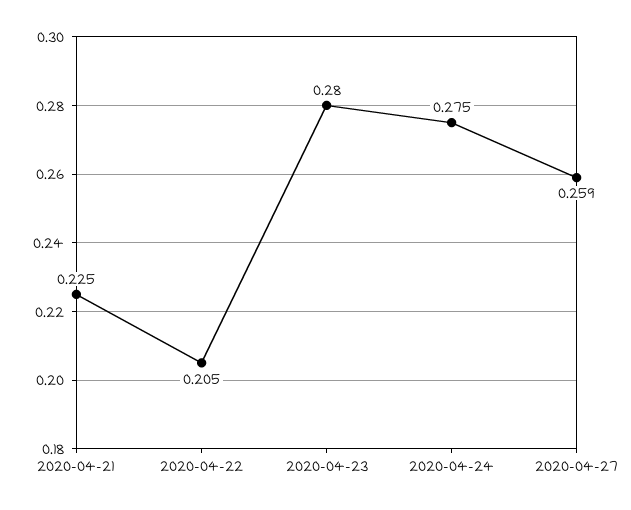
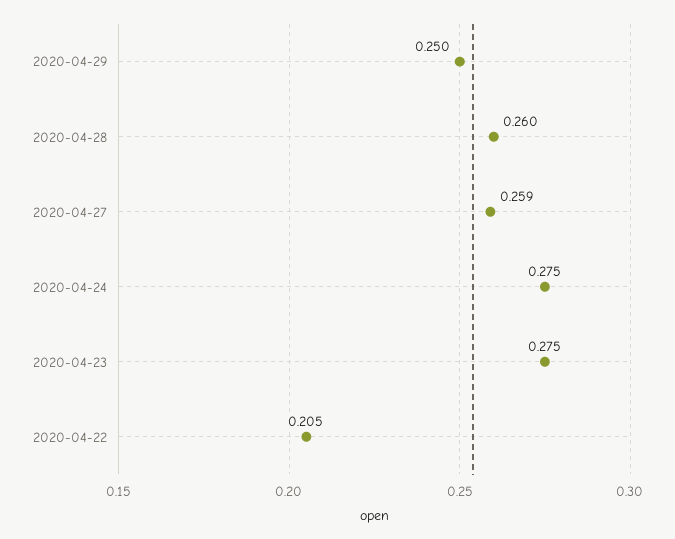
2020-04-21: 0.225 -> none
2020-04-23: 0.28 -> 0.275
2020-04-29: none -> 0.25
2020-04-28: none -> 0.26

